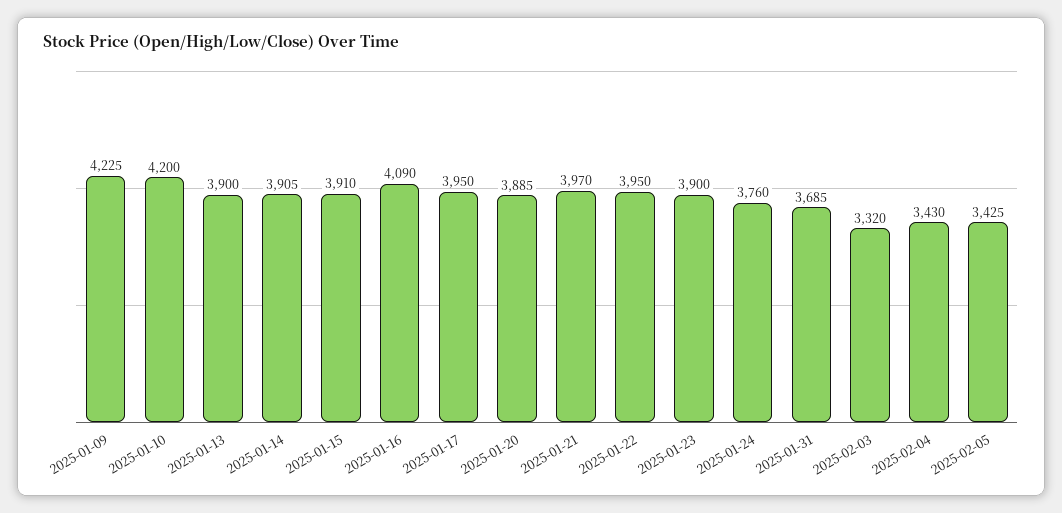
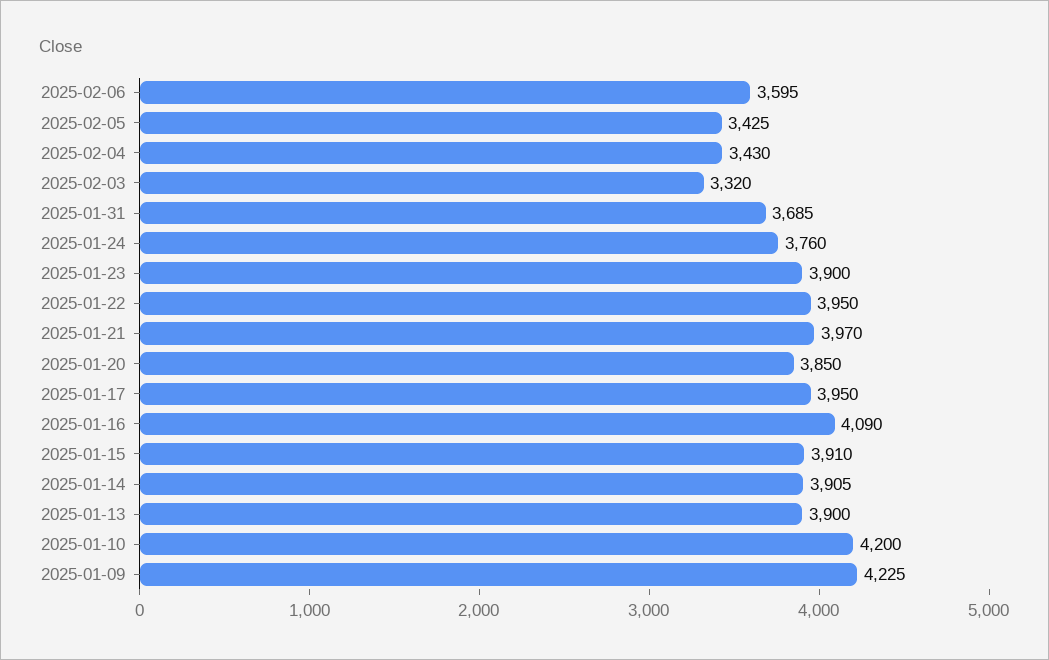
2025-01-20: 3885 -> 3850
2025-02-06: none -> 3595

